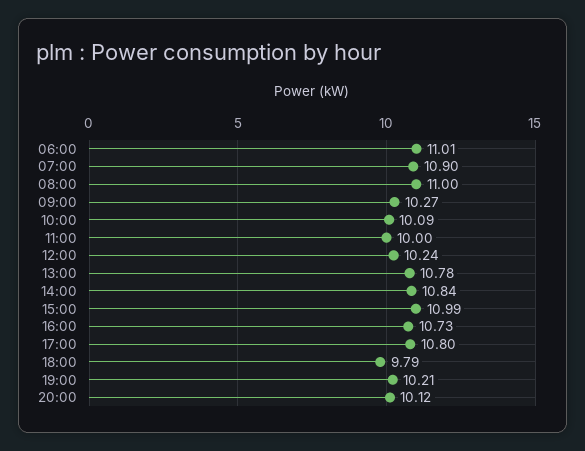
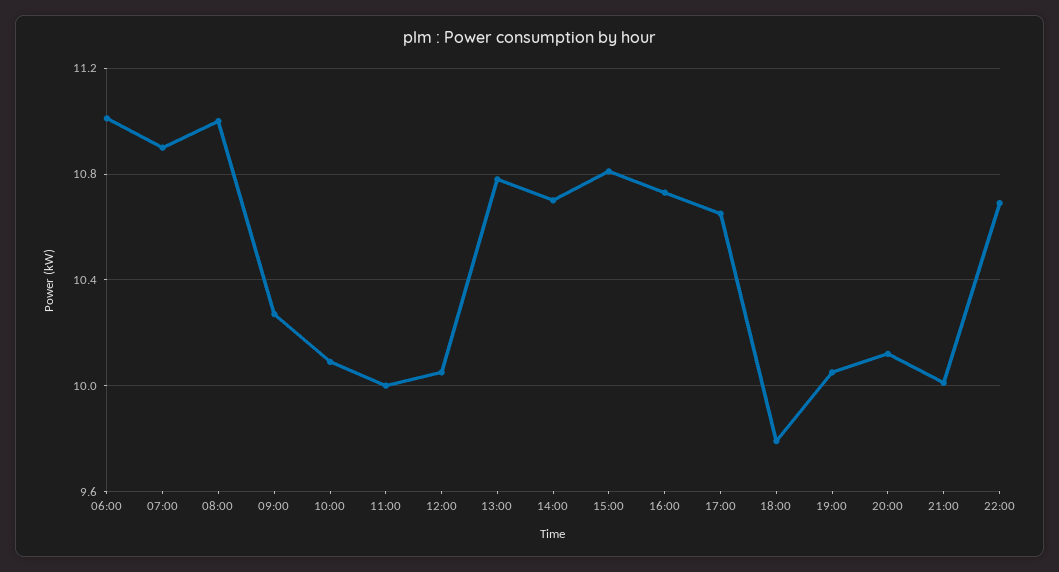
12:00: 10.24 -> 10.05
14:00: 10.84 -> 10.7
15:00: 10.99 -> 10.8
17:00: 10.8 -> 10.65
19:00: 10.21 -> 10.05
21:00: none -> 10
22:00: none -> 10.7

